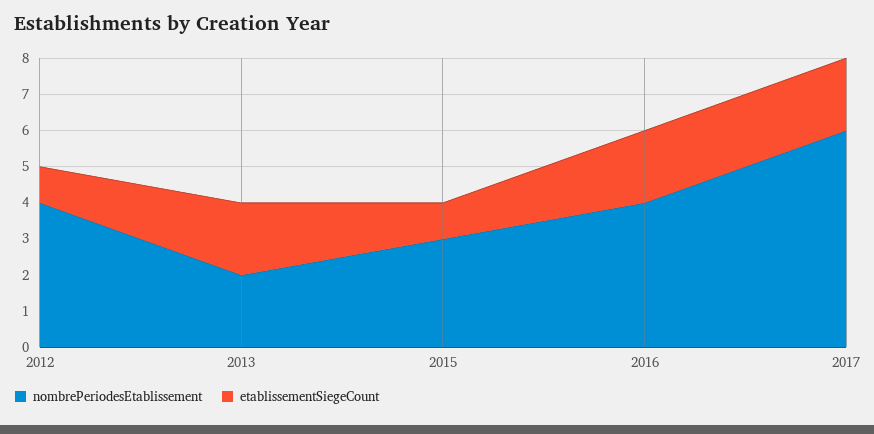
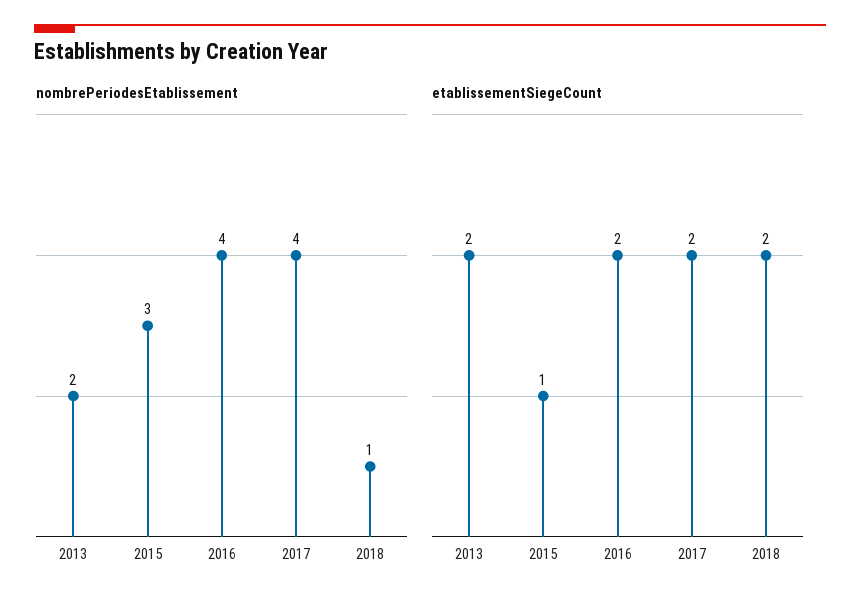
nombrePeriodesEtablissement, 2012: 4 -> none
etablissementSiegeCount, 2012: 1 -> none
nombrePeriodesEtablissement, 2017: 6 -> 4
nombrePeriodesEtablissement, 2018: none -> 1
etablissementSiegeCount, 2018: none -> 2

